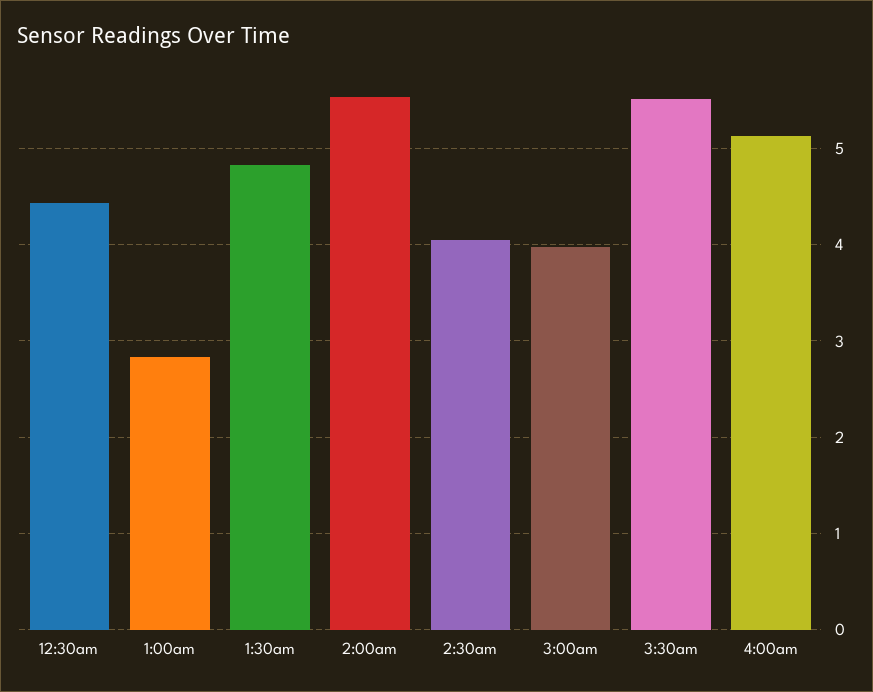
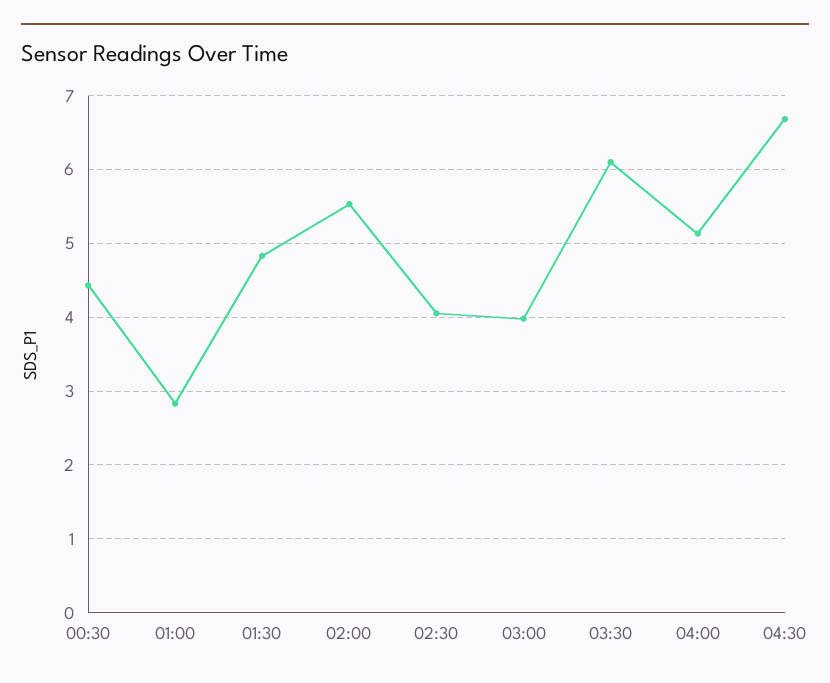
3:30am: 5.5 -> 6.1
04:30: none -> 6.7

